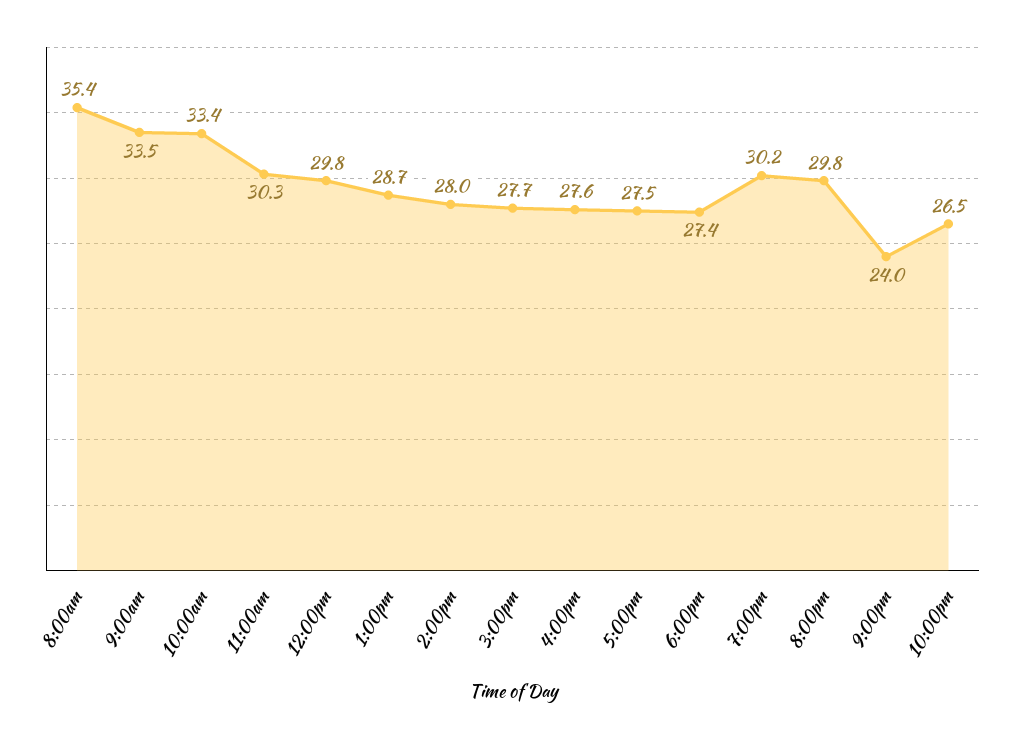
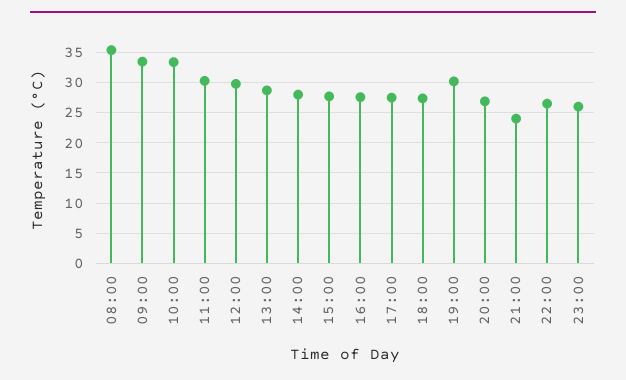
8:00pm: 29.8 -> 27
23:00: none -> 26

